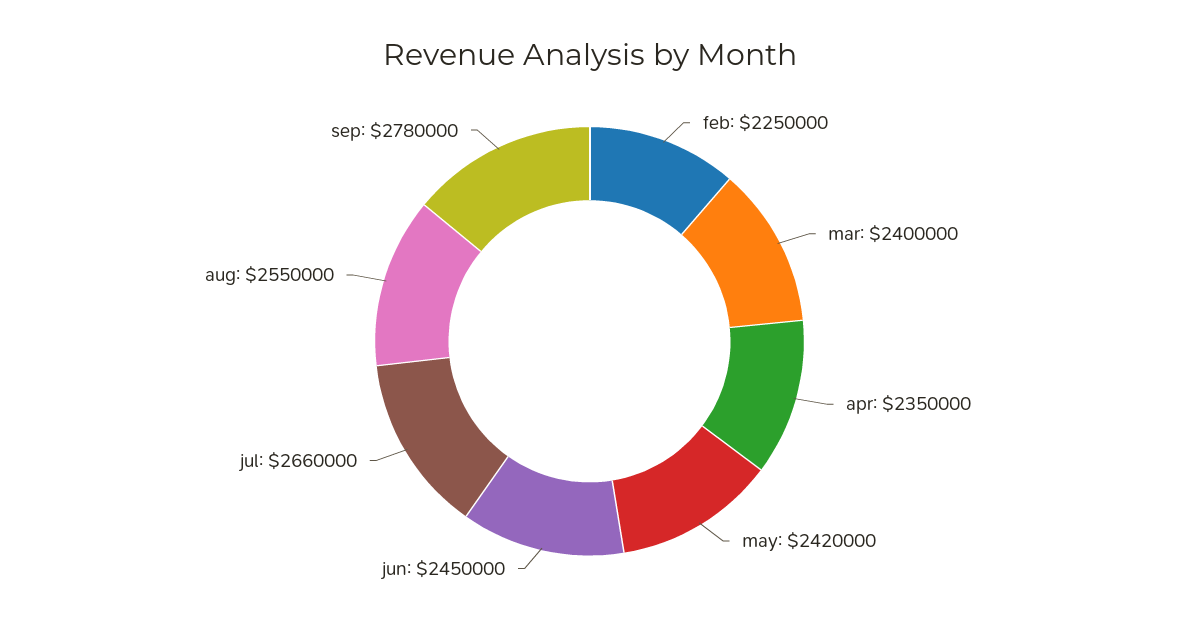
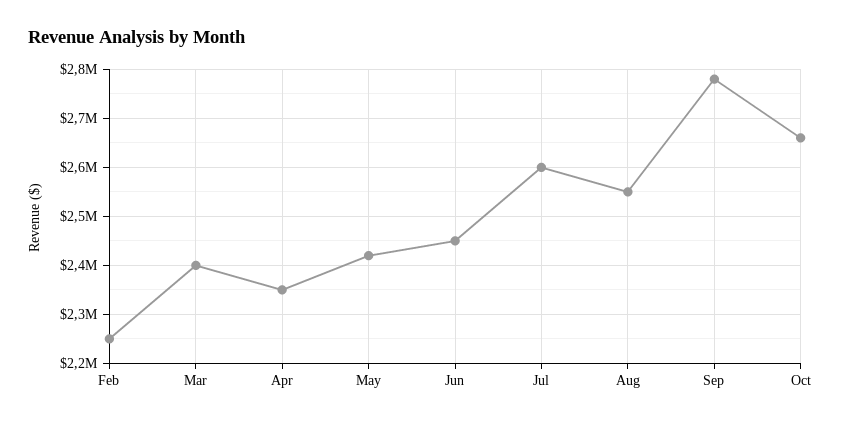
jul: 2660000 -> 2600000
Oct: none -> 2660000

